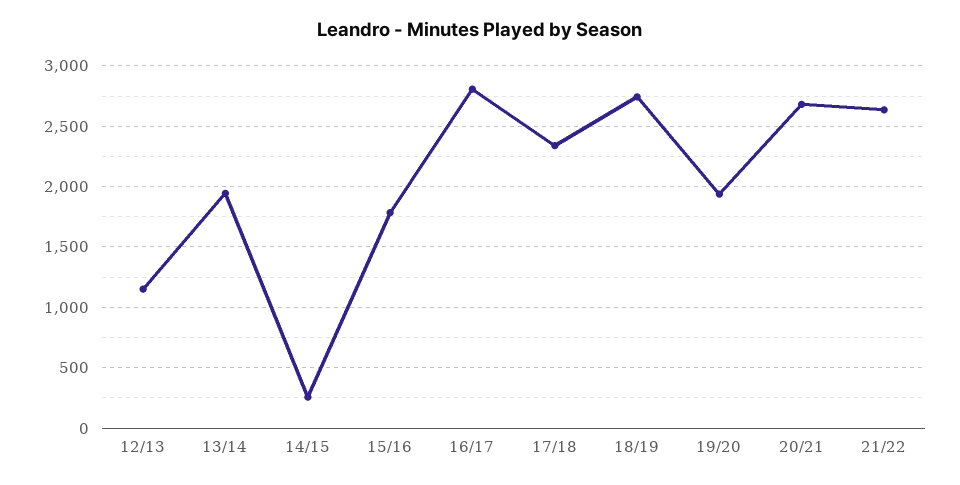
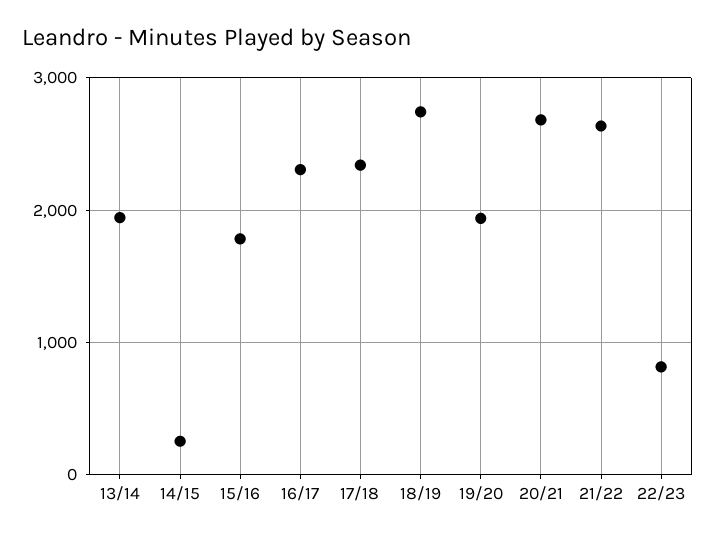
12/13: 1150 -> none
16/17: 2800 -> 2300
22/23: none -> 800

